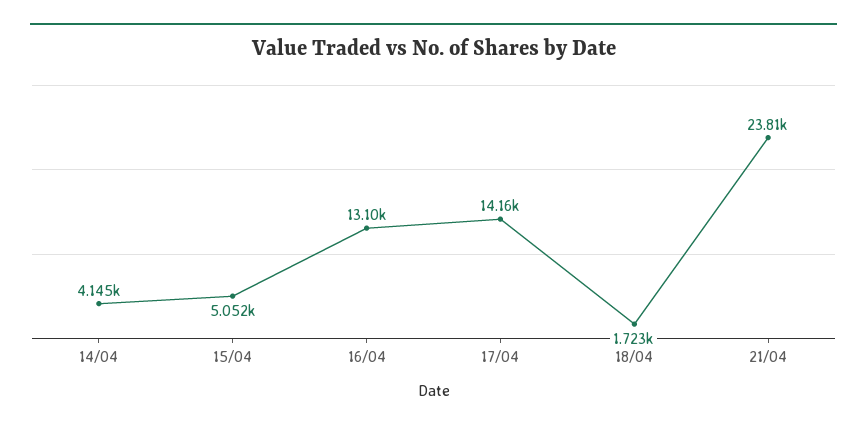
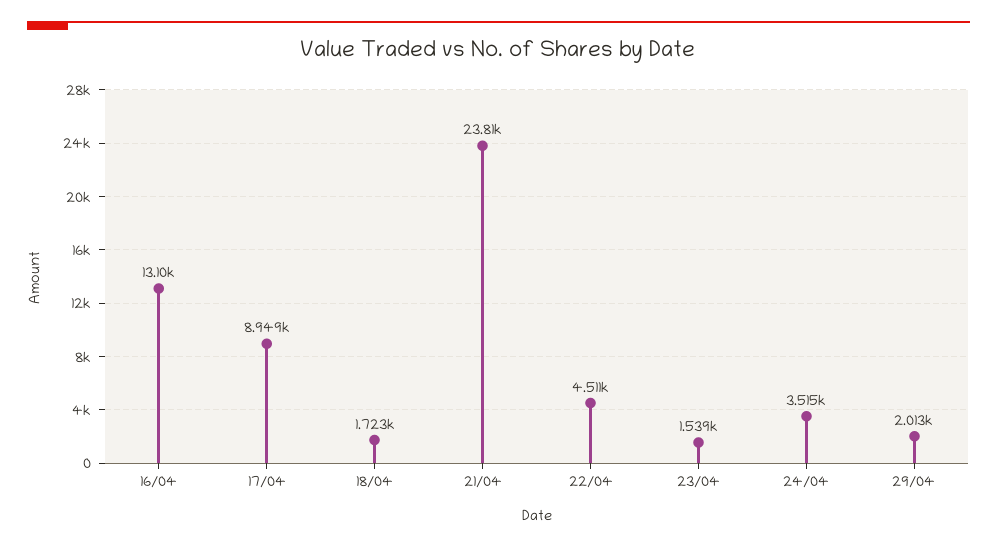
14/04: 4145 -> none
15/04: 5052 -> none
17/04: 14160 -> 8949
22/04: none -> 4511
23/04: none -> 1539
24/04: none -> 3515
29/04: none -> 2013

